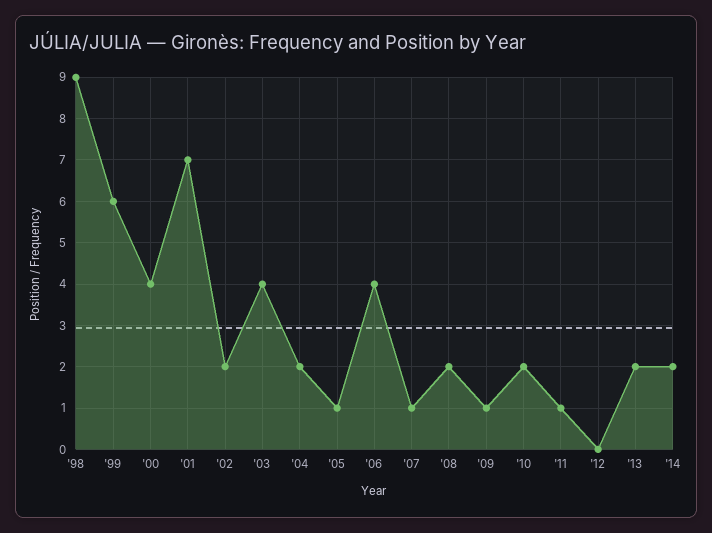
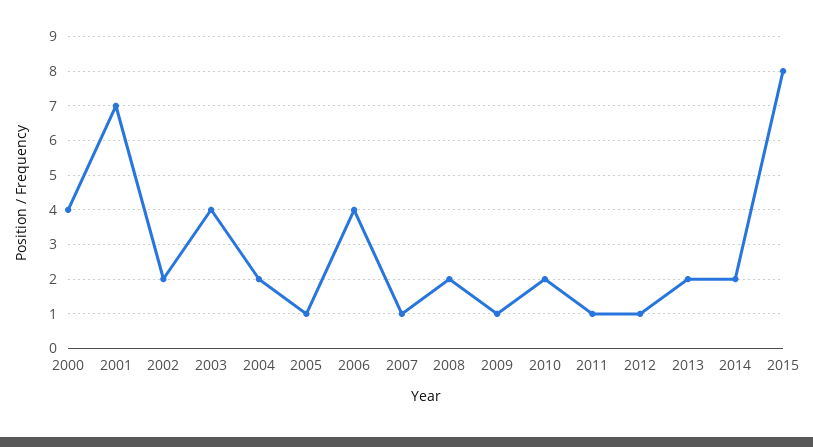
'98: 9 -> none
'99: 6 -> none
'12: 0 -> 1
2015: none -> 8

